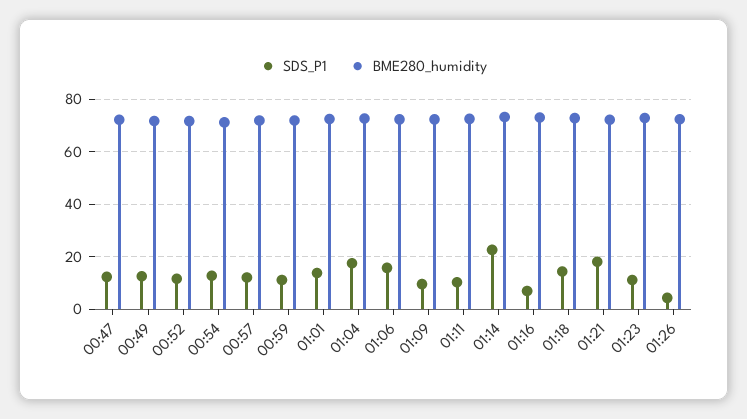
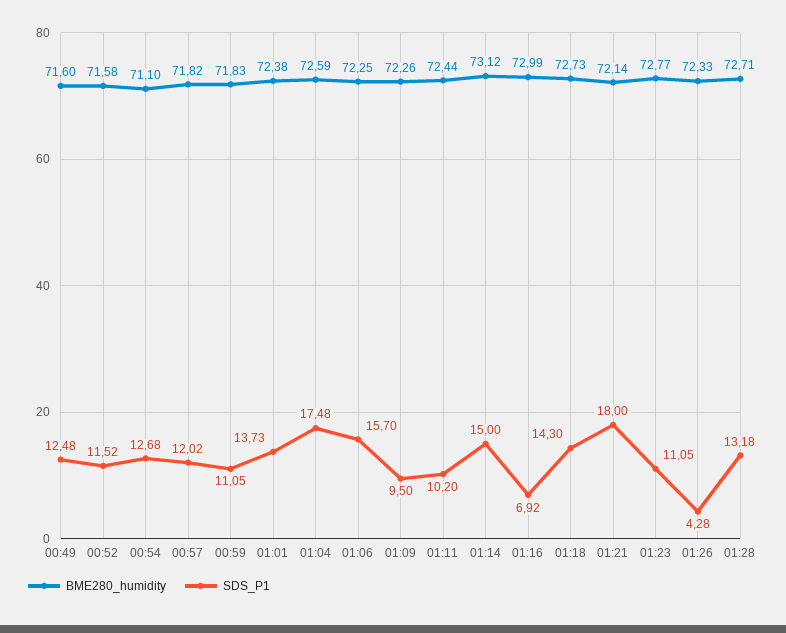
SDS_P1, 00:47: 12.5 -> none
BME280_humidity, 00:47: 72.5 -> none
SDS_P1, 01:14: 22.5 -> 15
BME280_humidity, 01:28: none -> 72.71
SDS_P1, 01:28: none -> 13.18

